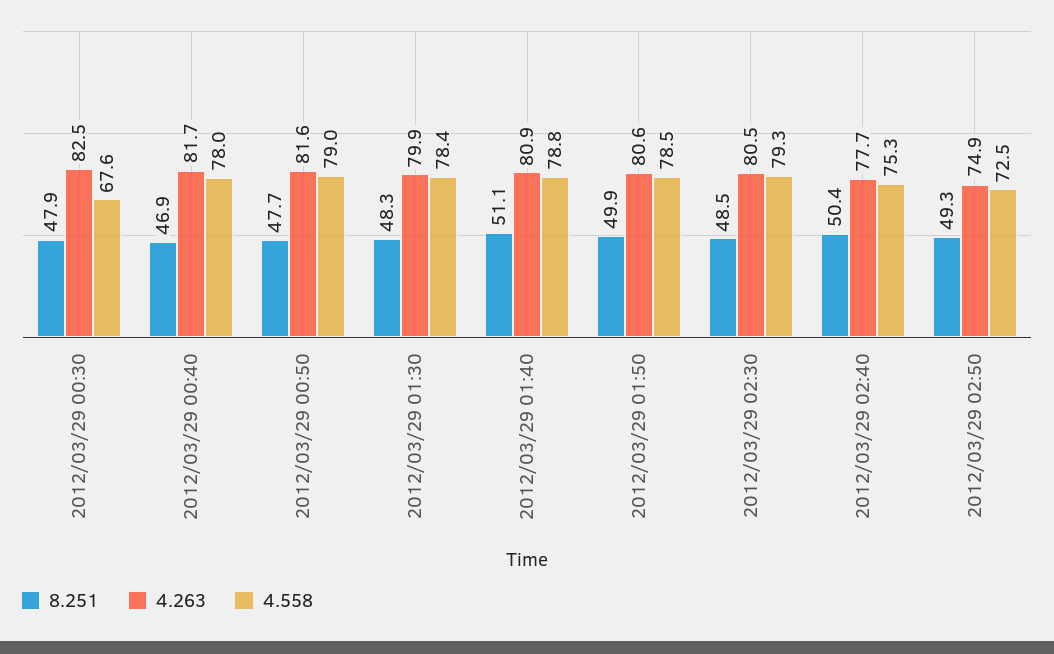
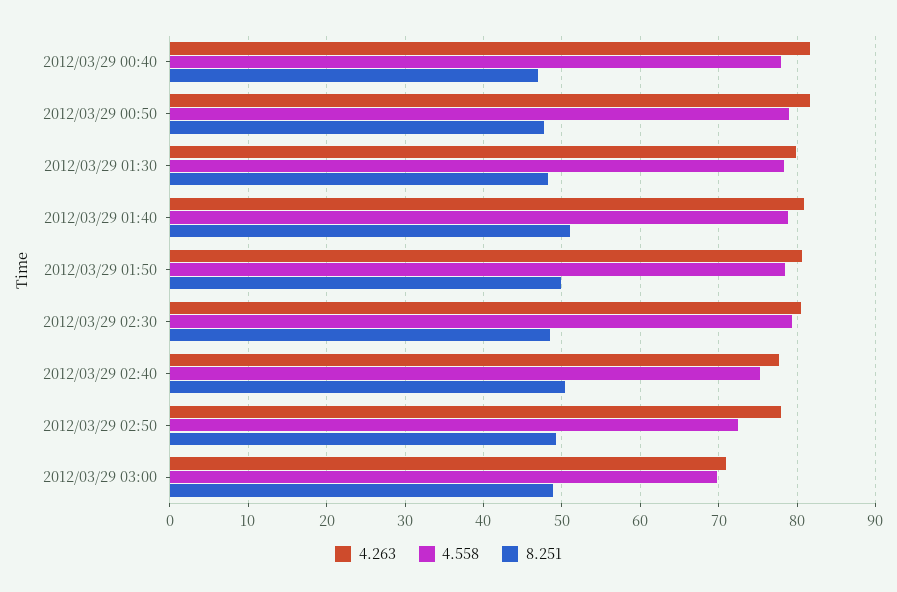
8.251, 2012/03/29 00:30: 47.9 -> none
4.263, 2012/03/29 00:30: 82.5 -> none
4.558, 2012/03/29 00:30: 67.6 -> none
4.263, 2012/03/29 02:50: 74.9 -> 78
4.263, 2012/03/29 03:00: none -> 71
4.558, 2012/03/29 03:00: none -> 70
8.251, 2012/03/29 03:00: none -> 49

